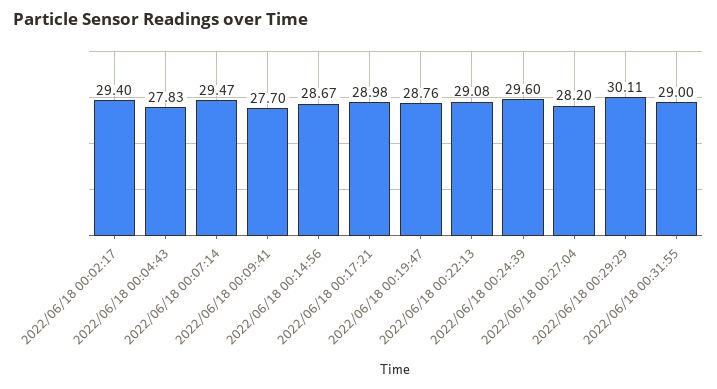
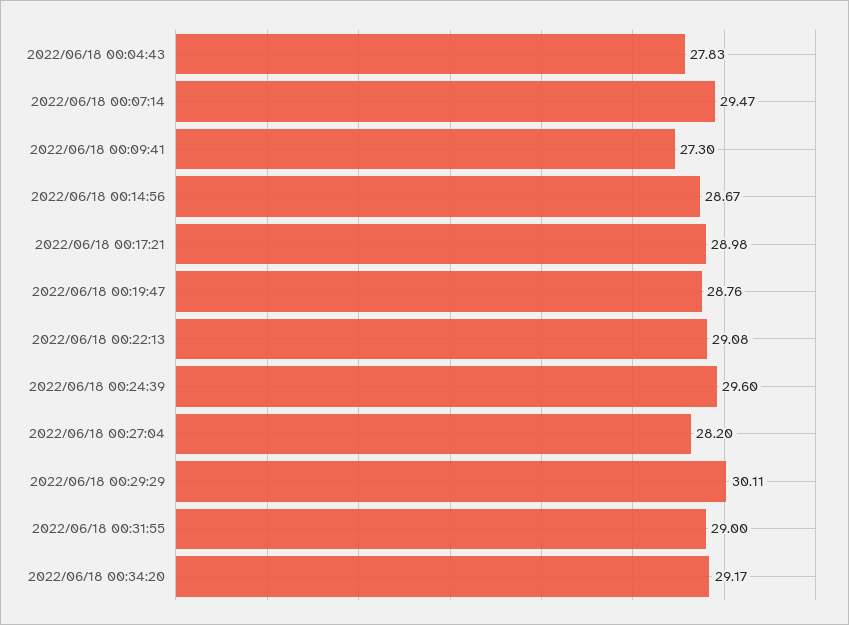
2022/06/18 00:02:17: 29.4 -> none
2022/06/18 00:09:41: 27.7 -> 27.3
2022/06/18 00:34:20: none -> 29.17

